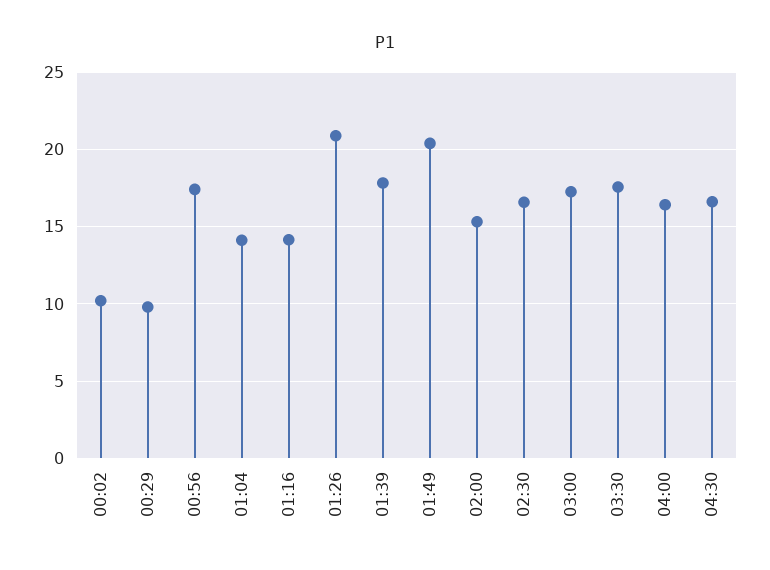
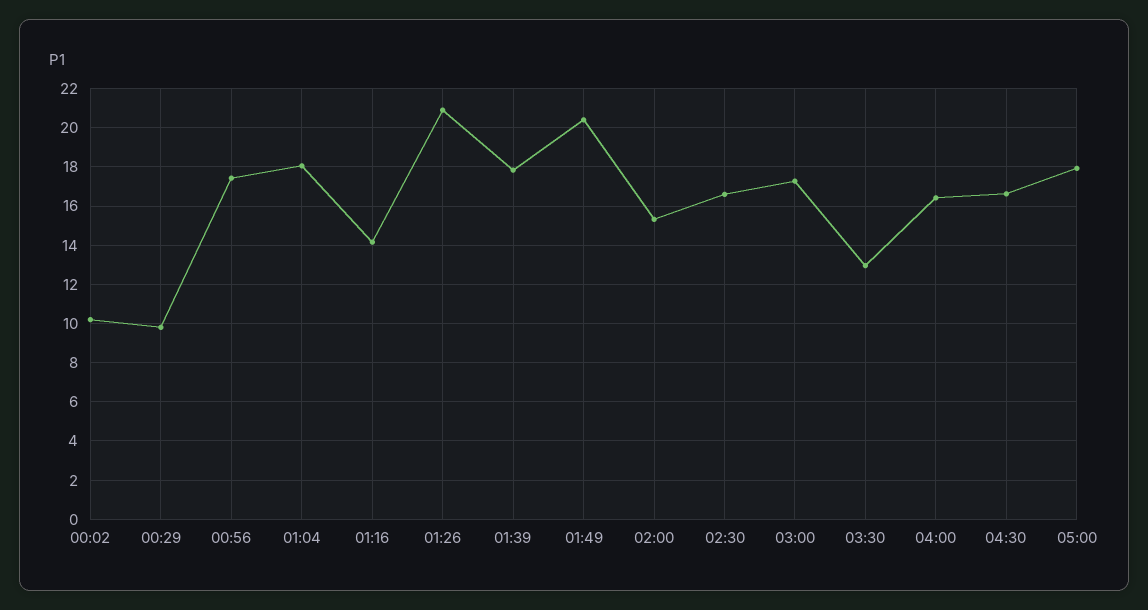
01:04: 14 -> 18
03:30: 17.5 -> 13
05:00: none -> 18

